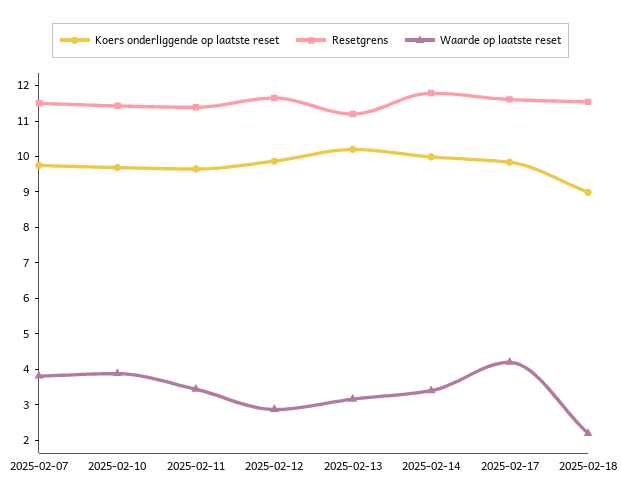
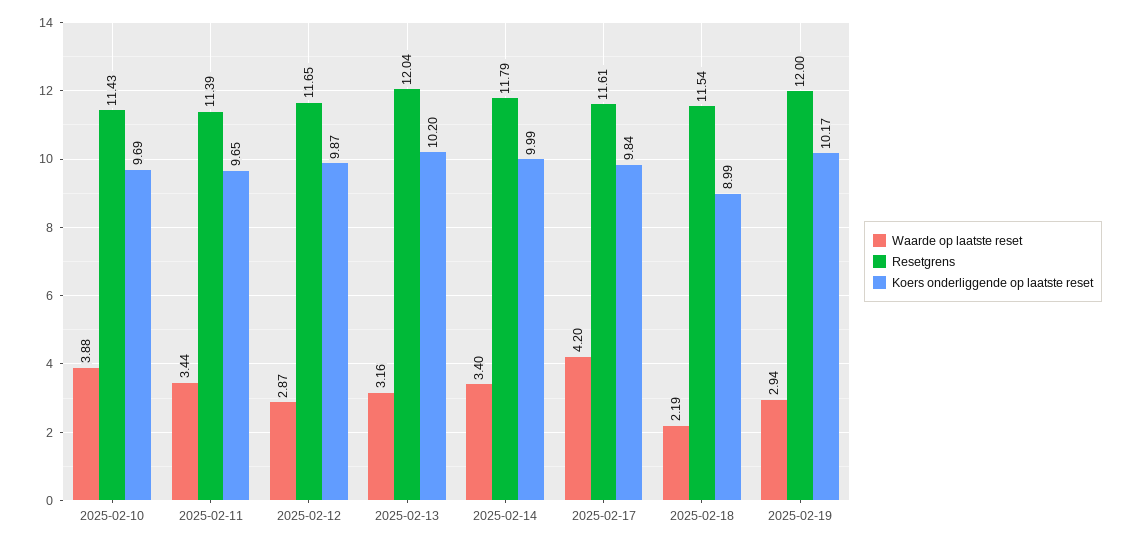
Koers onderliggende op laatste reset, 2025-02-07: 9.75 -> none
Resetgrens, 2025-02-07: 11.5 -> none
Waarde op laatste reset, 2025-02-07: 3.75 -> none
Resetgrens, 2025-02-13: 11.25 -> 12.04
Waarde op laatste reset, 2025-02-19: none -> 2.94
Resetgrens, 2025-02-19: none -> 12
Koers onderliggende op laatste reset, 2025-02-19: none -> 10.17

